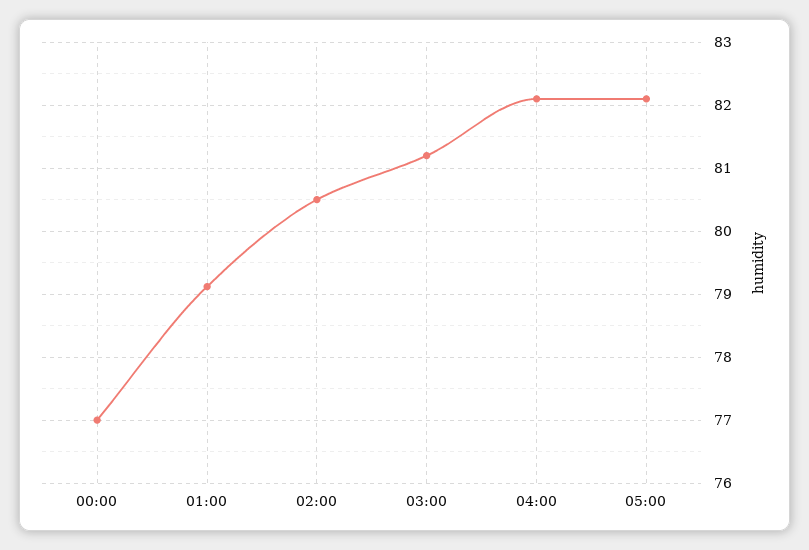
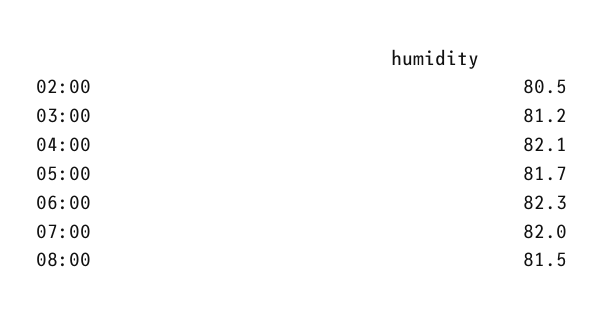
00:00: 77 -> none
01:00: 79.1 -> none
05:00: 82.1 -> 81.7
06:00: none -> 82.3
07:00: none -> 82
08:00: none -> 81.5

